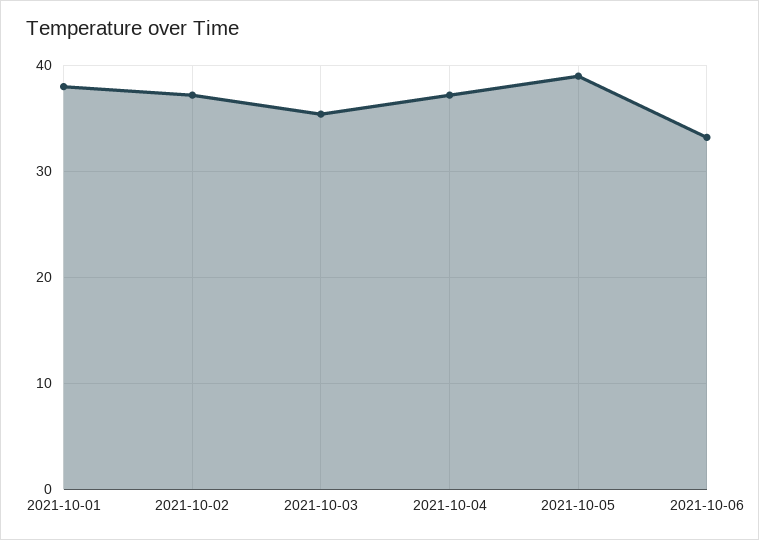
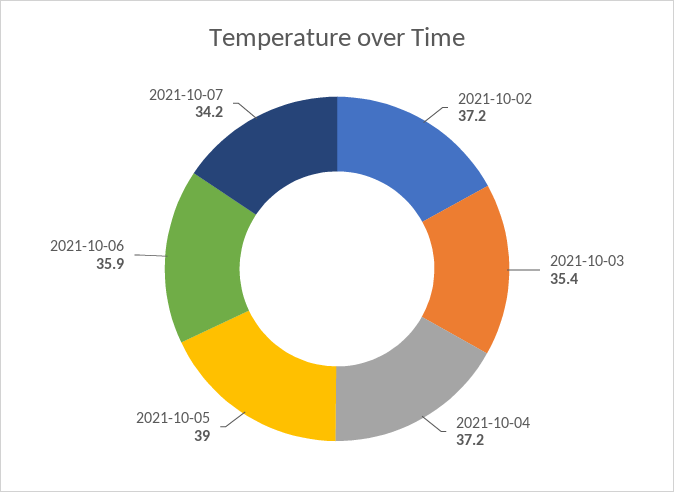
2021-10-01: 38 -> none
2021-10-06: 33 -> 35.9
2021-10-07: none -> 34.2

